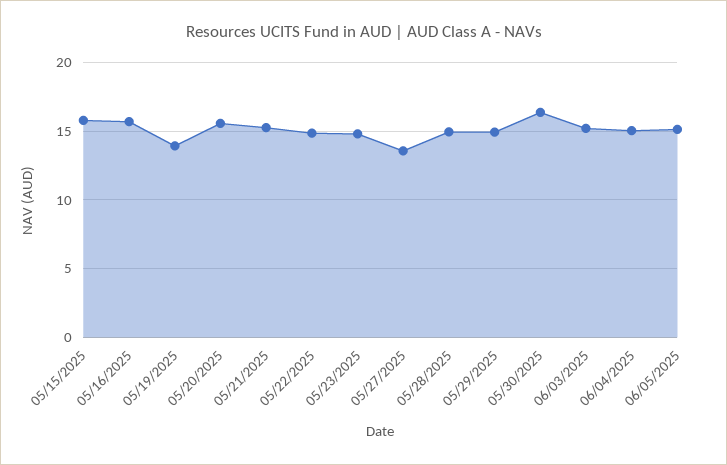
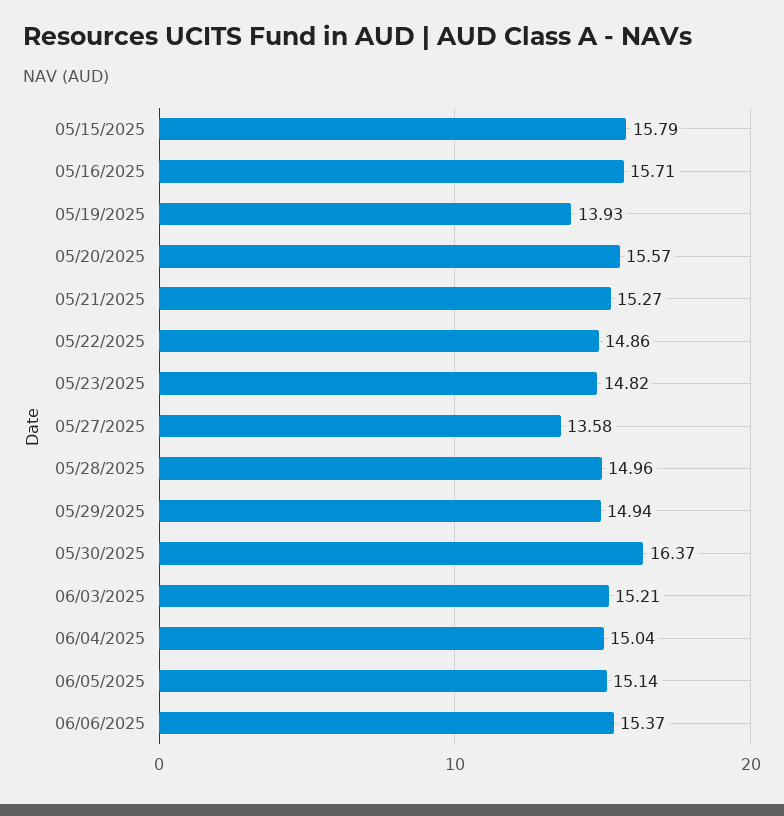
06/06/2025: none -> 15.37

